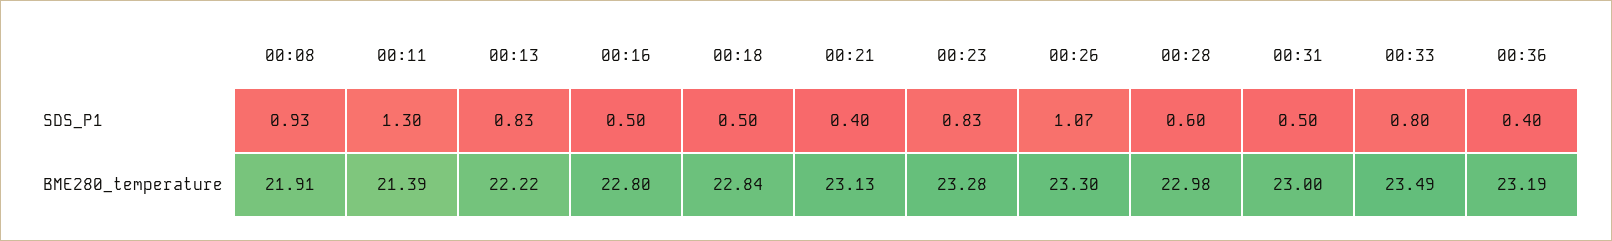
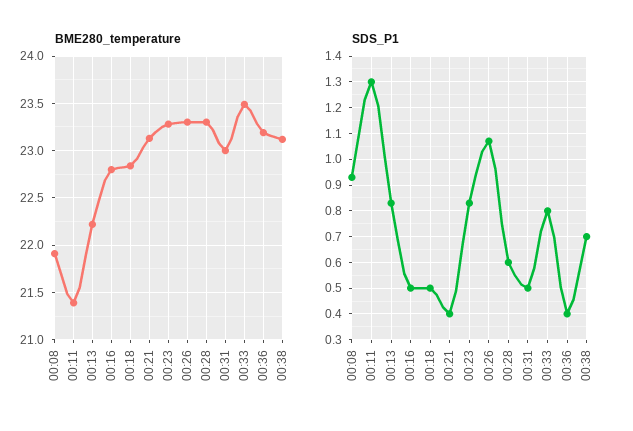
BME280_temperature, 00:28: 22.98 -> 23.3
BME280_temperature, 00:38: none -> 23.1
SDS_P1, 00:38: none -> 0.7

